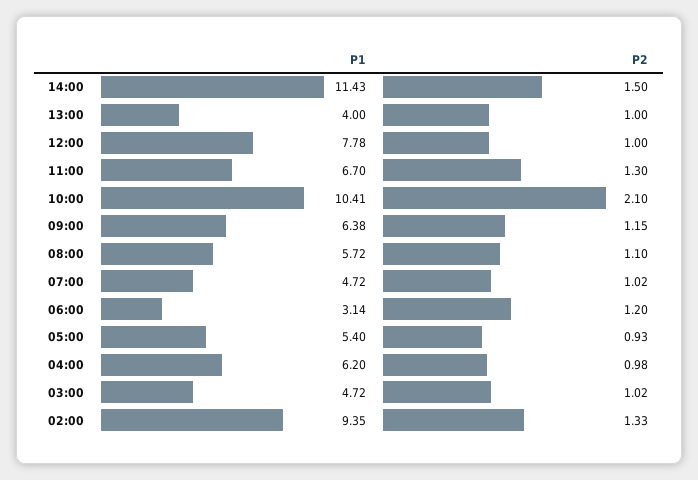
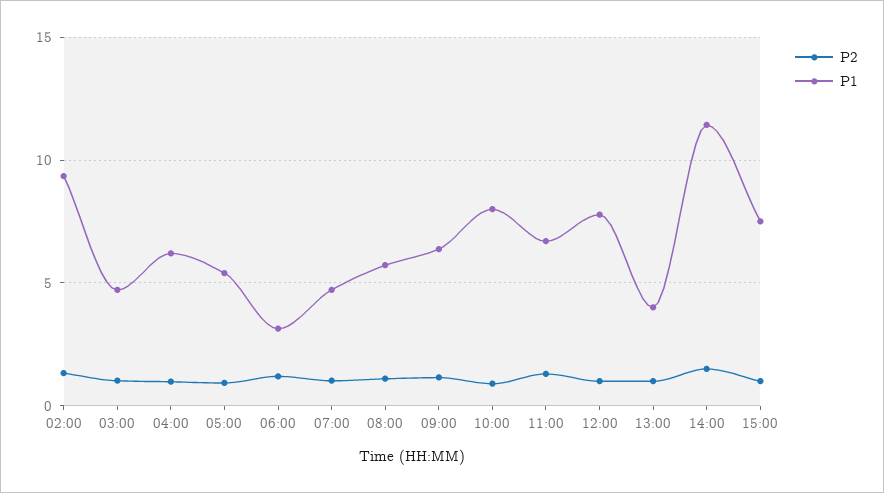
P1, 10:00: 10.41 -> 8
P2, 10:00: 2.1 -> 1
P2, 15:00: none -> 1
P1, 15:00: none -> 7.5

